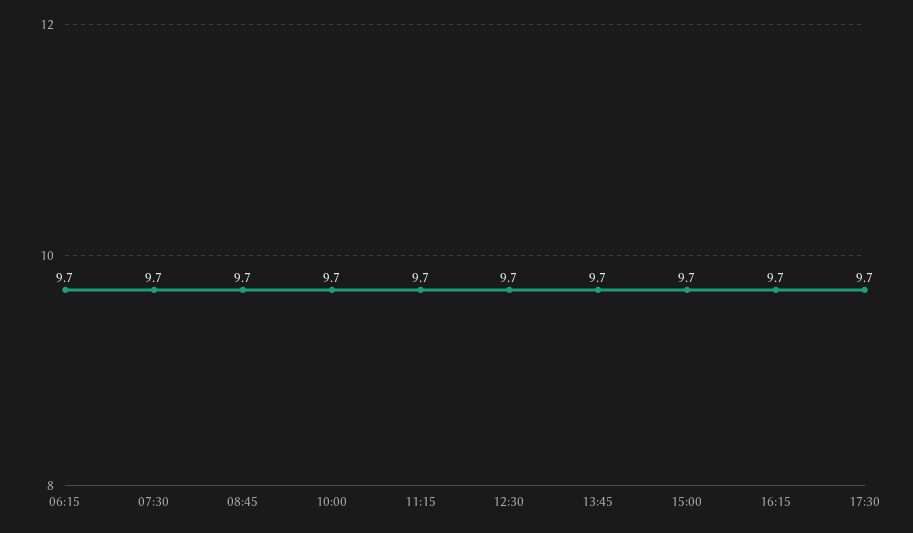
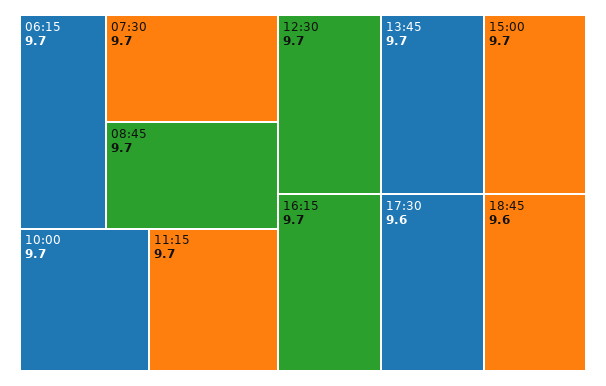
17:30: 9.7 -> 9.6
18:45: none -> 9.6

